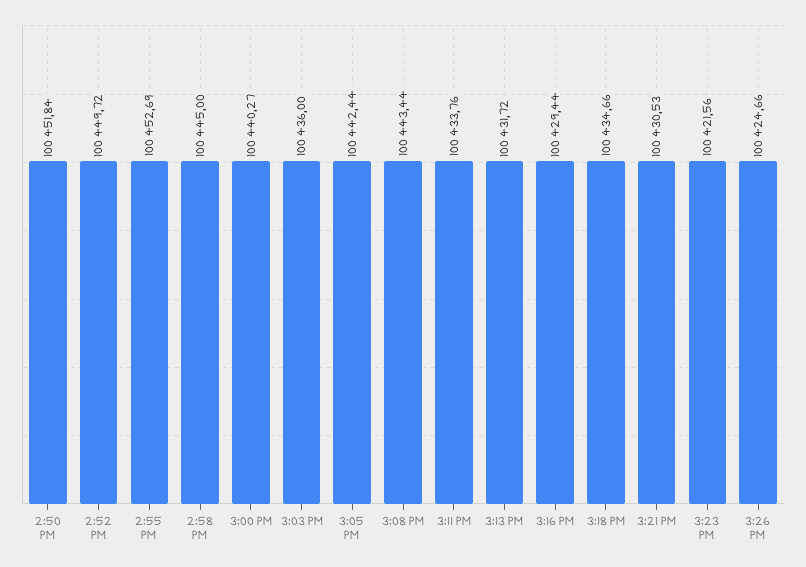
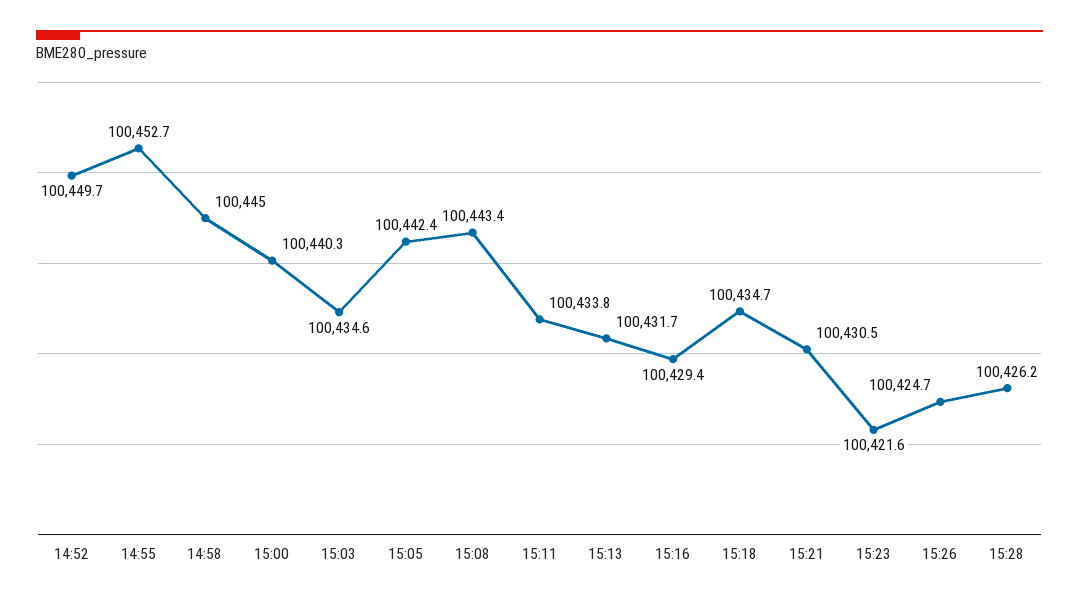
2:50 PM: 100451.84 -> none
3:03 PM: 100436 -> 100434.6
15:28: none -> 100426.2

